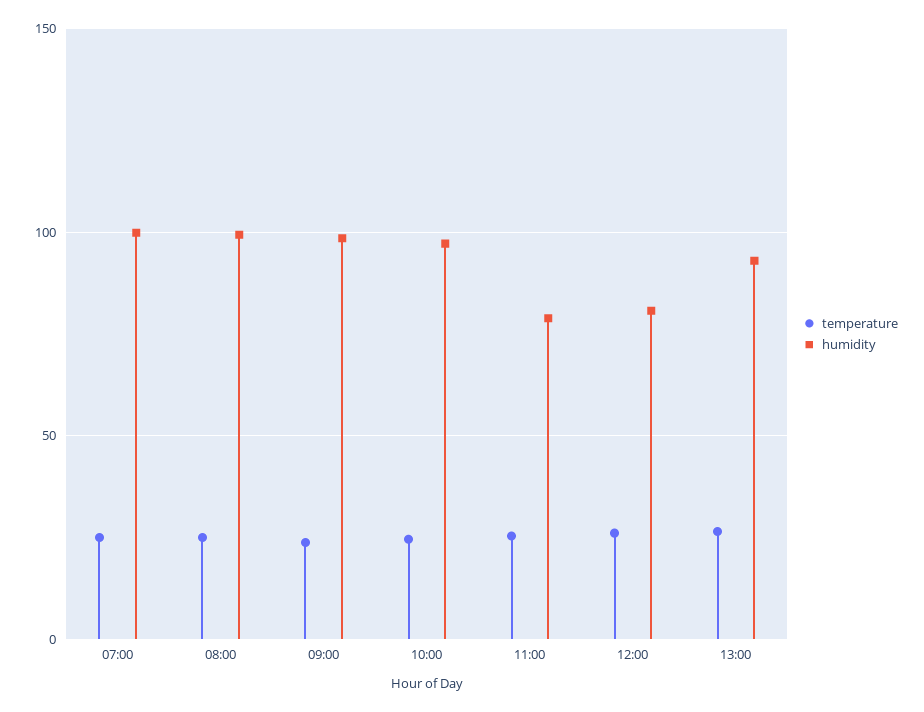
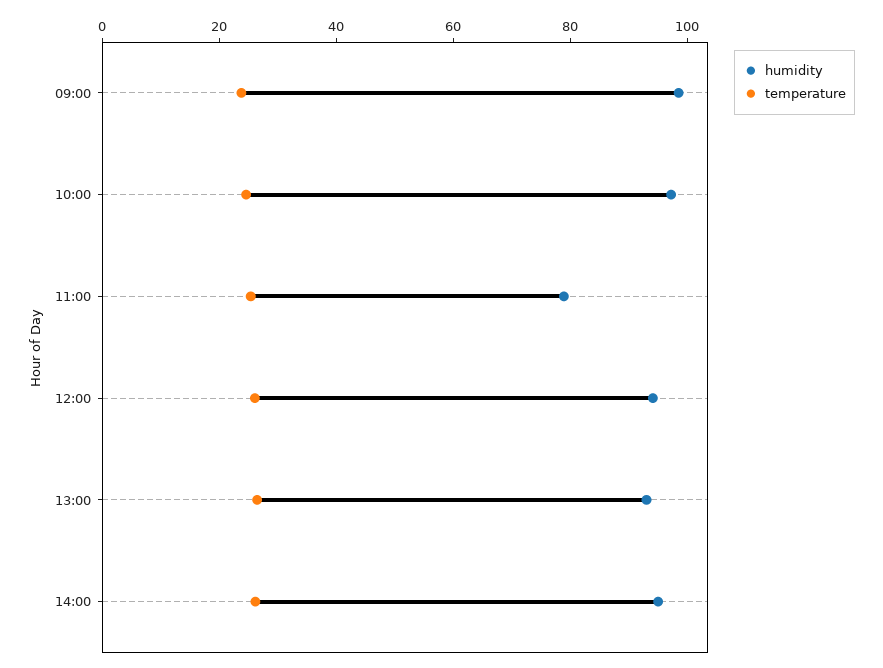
temperature, 07:00: 25 -> none
humidity, 07:00: 100 -> none
temperature, 08:00: 25 -> none
humidity, 08:00: 100 -> none
humidity, 12:00: 80 -> 95
humidity, 14:00: none -> 95
temperature, 14:00: none -> 25

